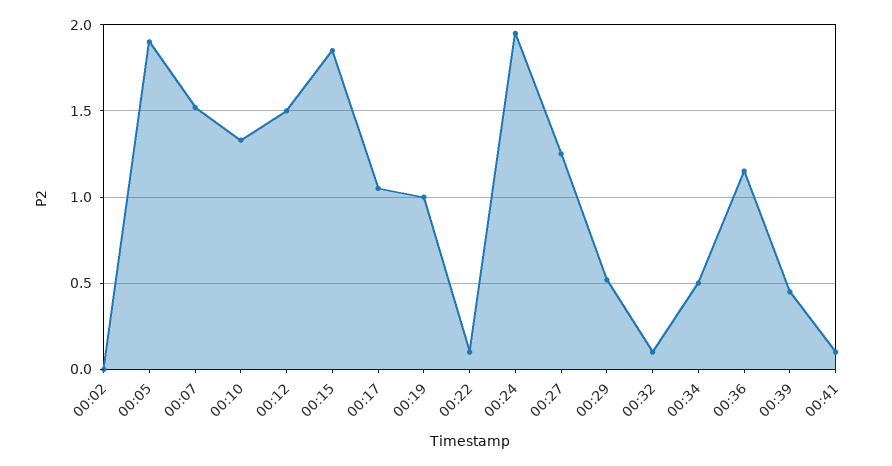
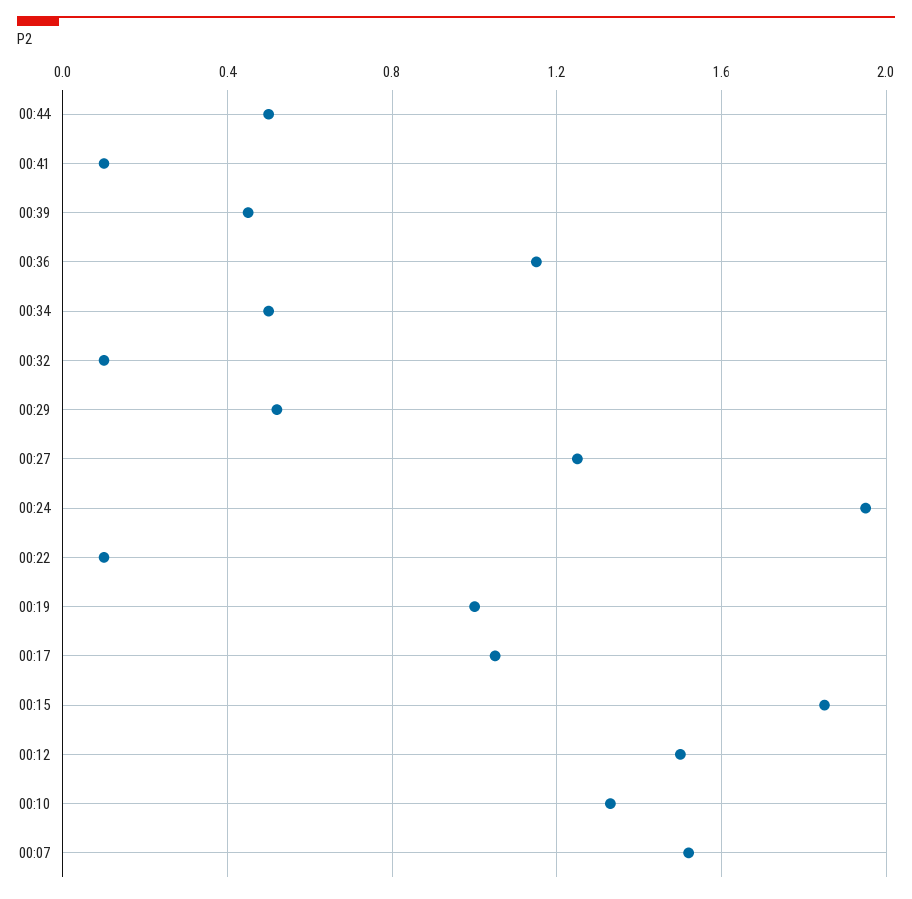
00:02: 0 -> none
00:05: 1.9 -> none
00:44: none -> 0.5

